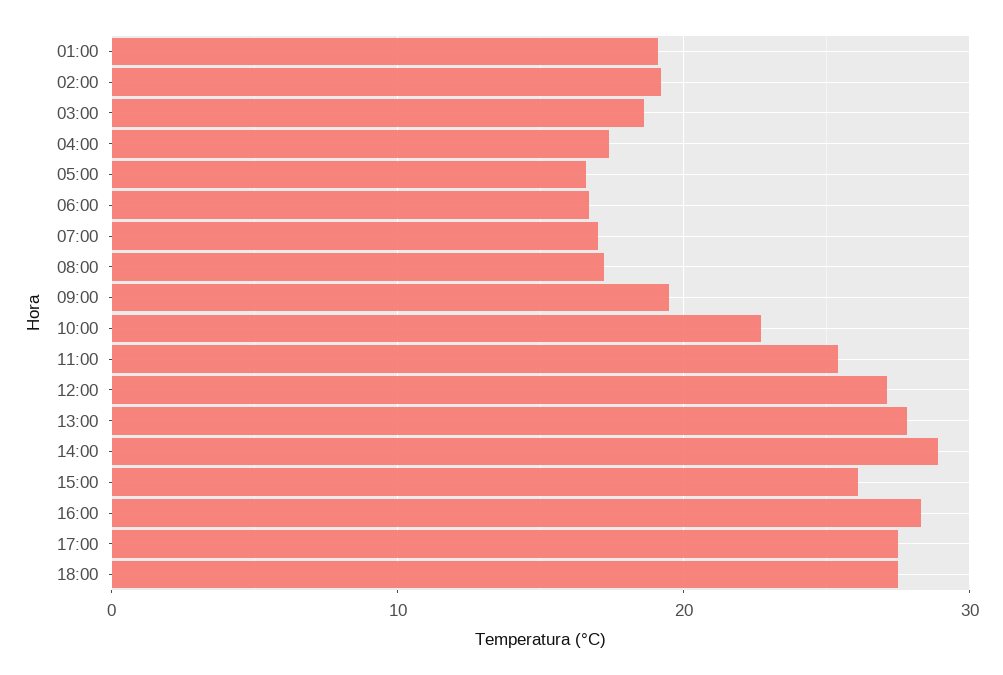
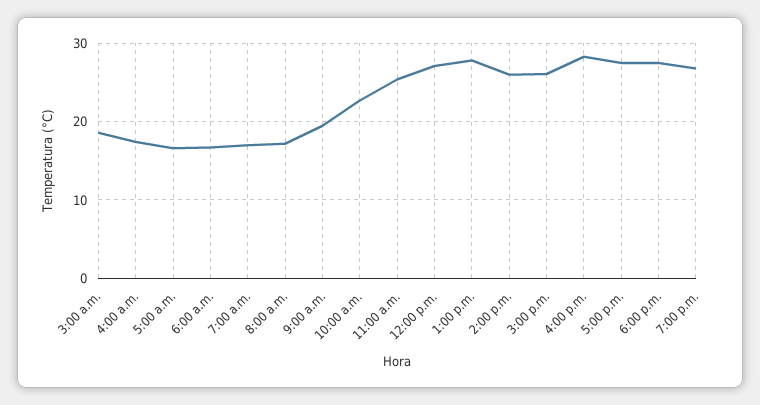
01:00: 19 -> none
02:00: 19 -> none
14:00: 29 -> 26
7:00 p.m.: none -> 27

